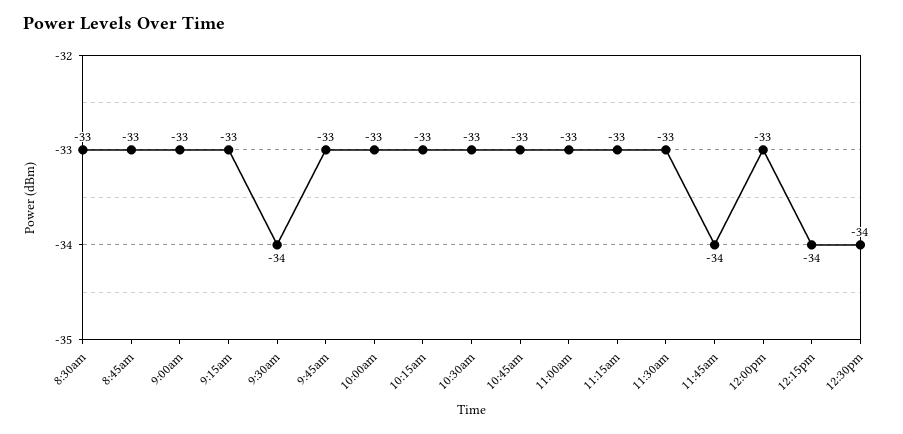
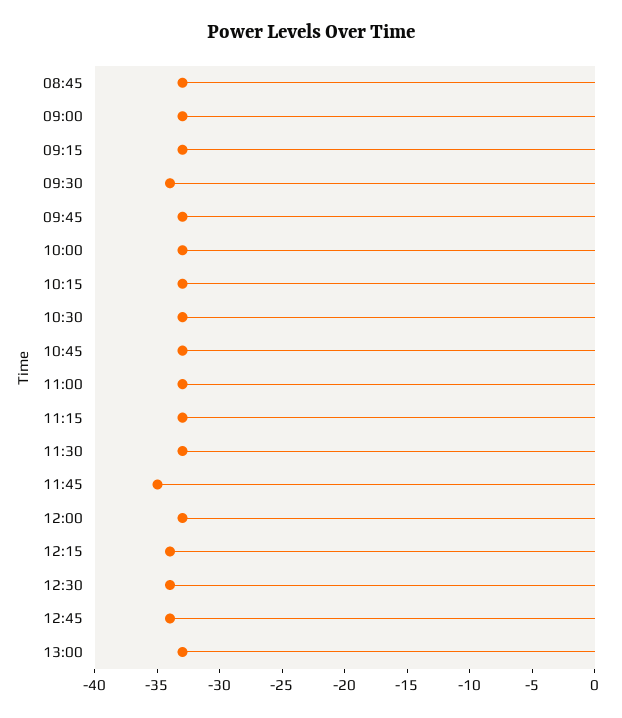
8:30am: -33 -> none
11:45am: -34 -> -35
12:45: none -> -34
13:00: none -> -33

